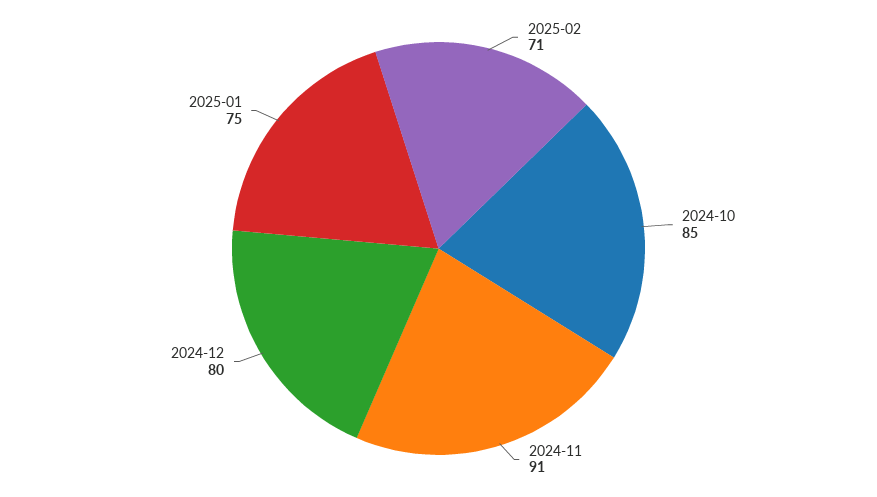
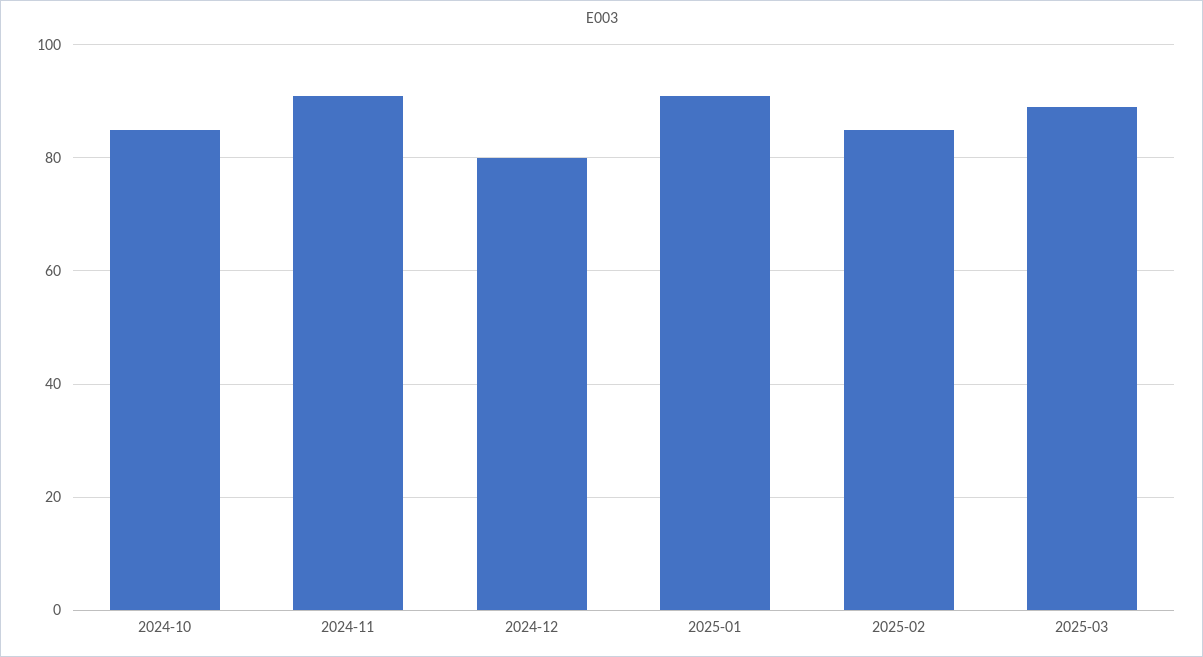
2025-02: 71 -> 85
2025-01: 75 -> 90
2025-03: none -> 90

